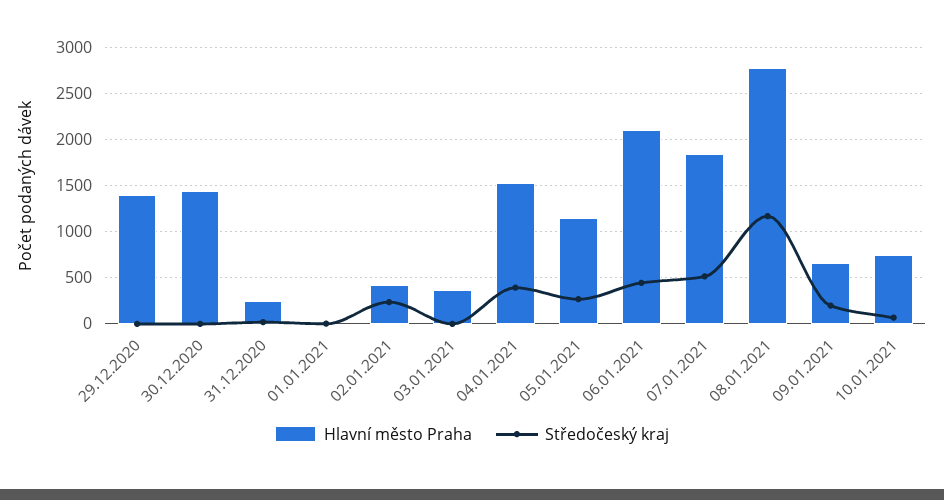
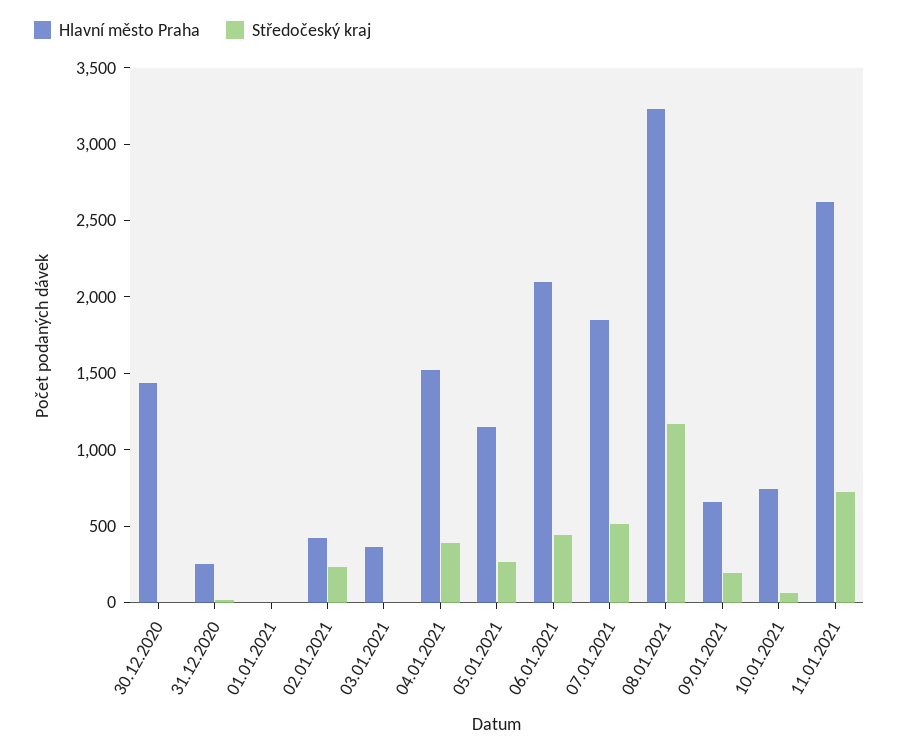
Hlavní město Praha, 29.12.2020: 1400 -> none
Středočeský kraj, 29.12.2020: 0 -> none
Hlavní město Praha, 08.01.2021: 2800 -> 3200
Hlavní město Praha, 11.01.2021: none -> 2600
Středočeský kraj, 11.01.2021: none -> 700

